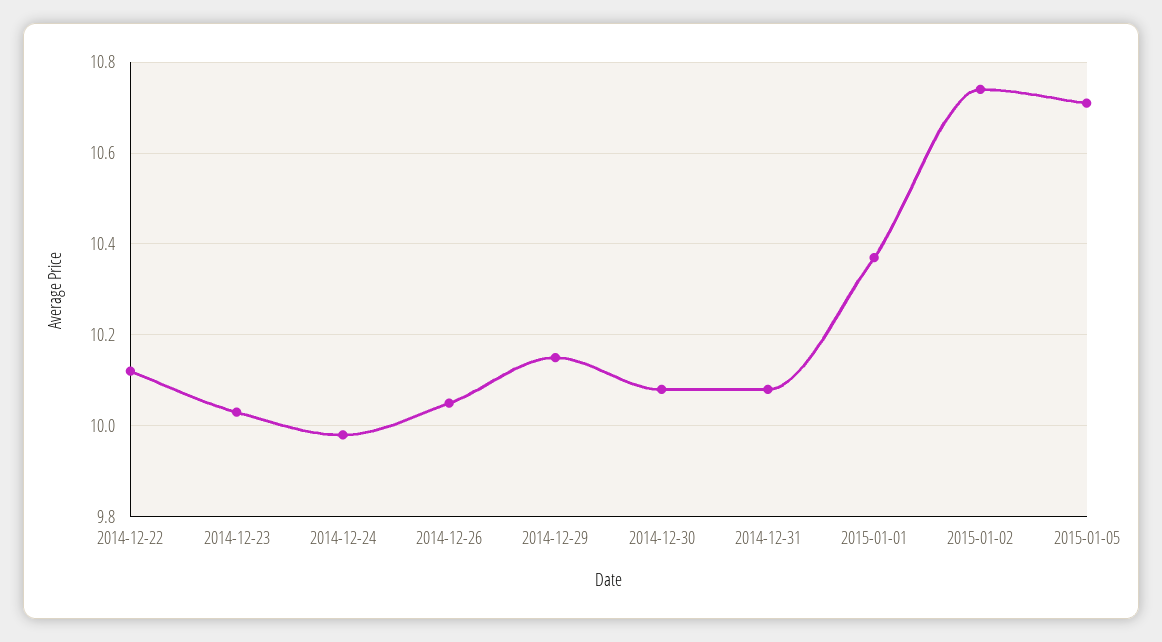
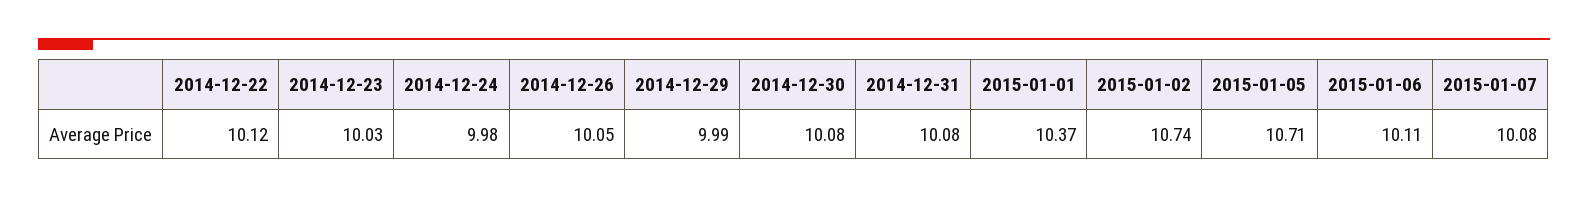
2014-12-29: 10.15 -> 9.99
2015-01-06: none -> 10.11
2015-01-07: none -> 10.08

